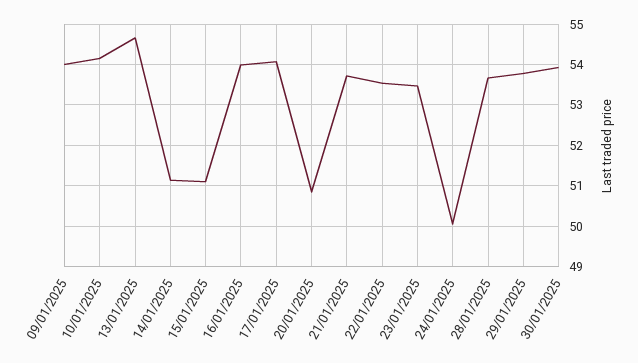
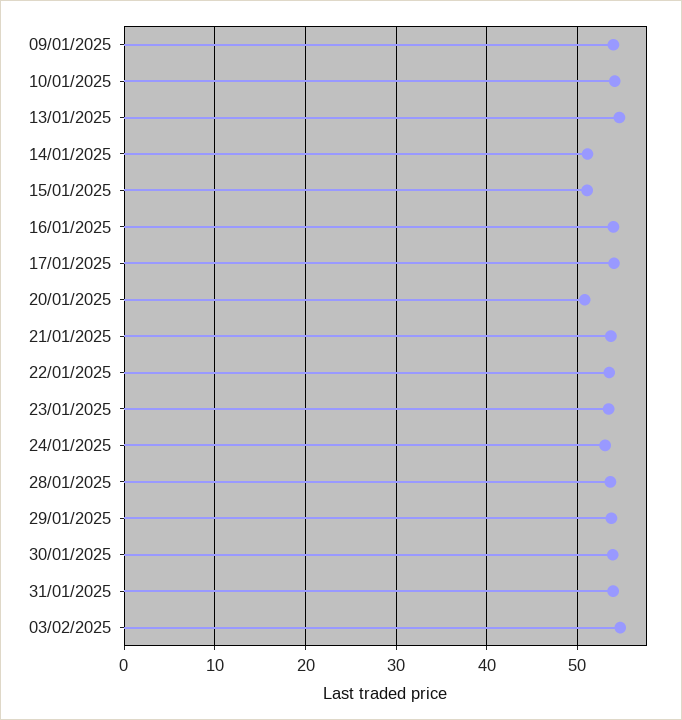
24/01/2025: 50 -> 53
31/01/2025: none -> 54
03/02/2025: none -> 55

